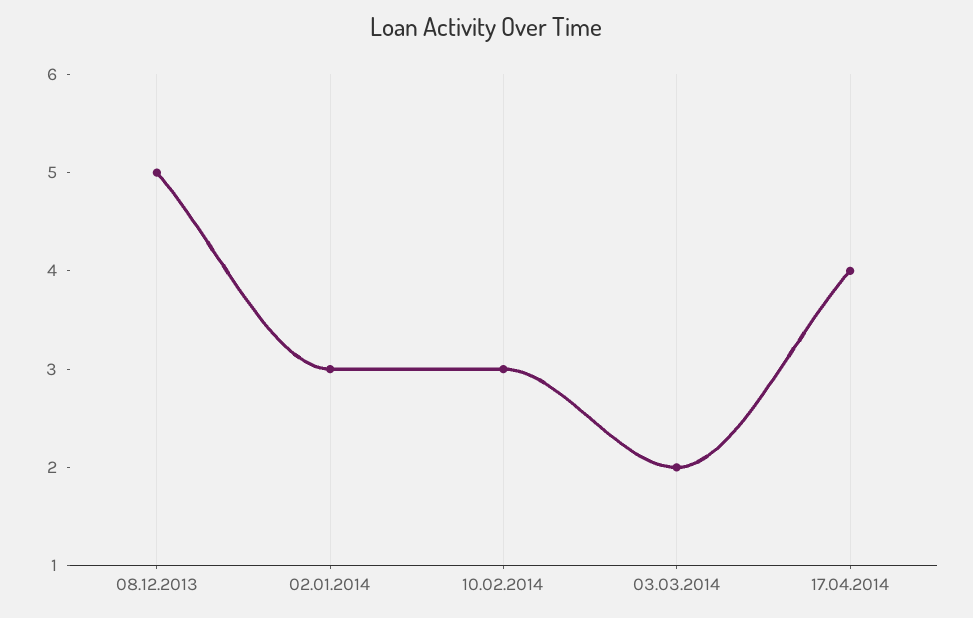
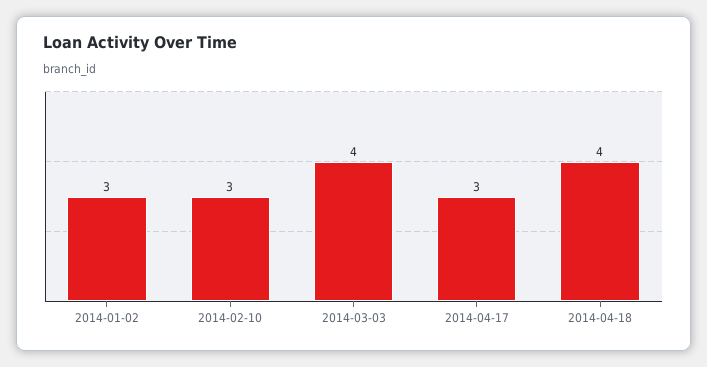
08.12.2013: 5 -> none
03.03.2014: 2 -> 4
17.04.2014: 4 -> 3
2014-04-18: none -> 4

